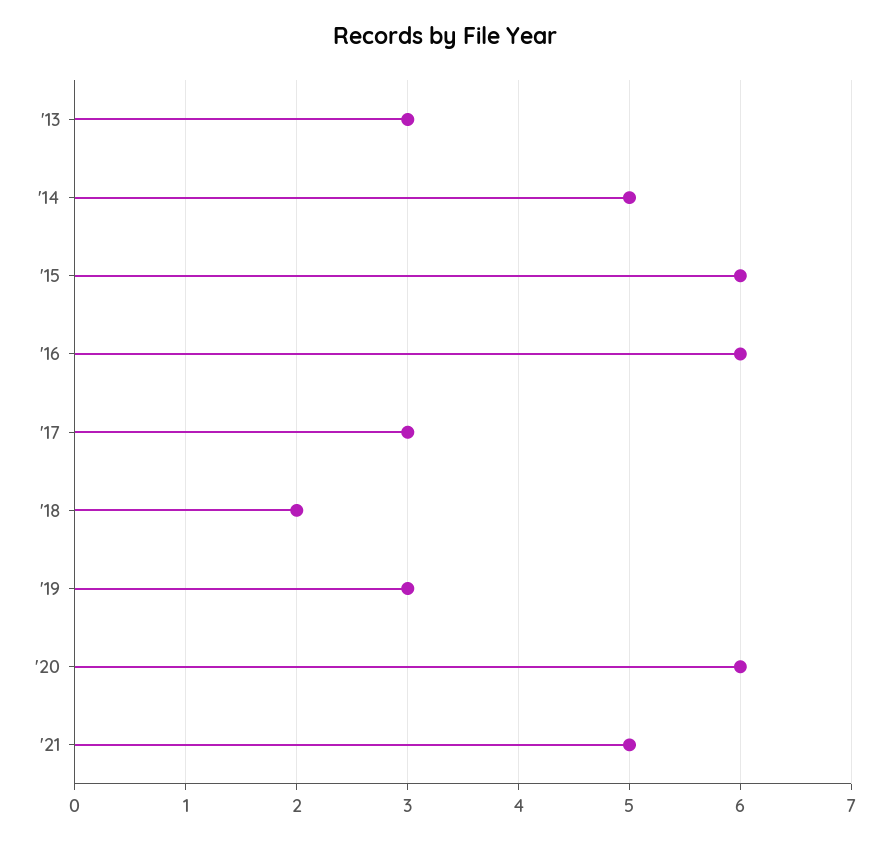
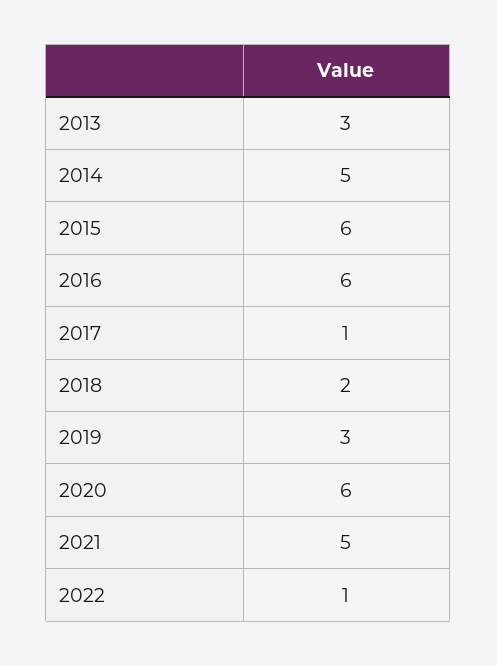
'17: 3 -> 1
2022: none -> 1

